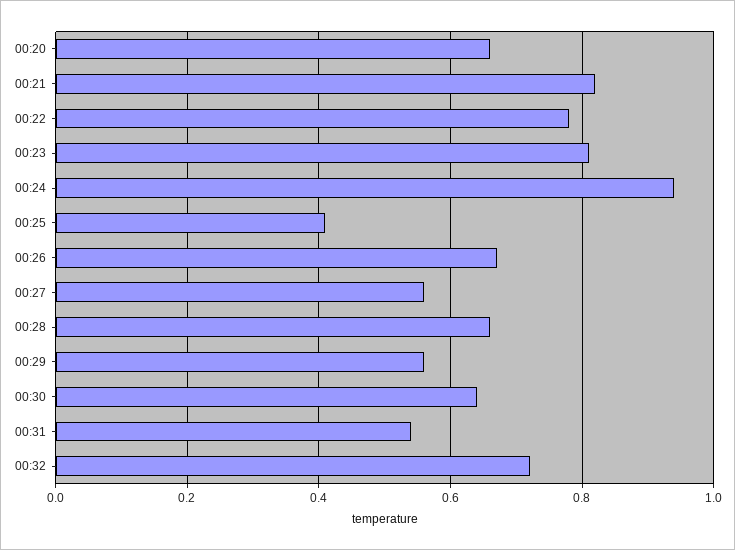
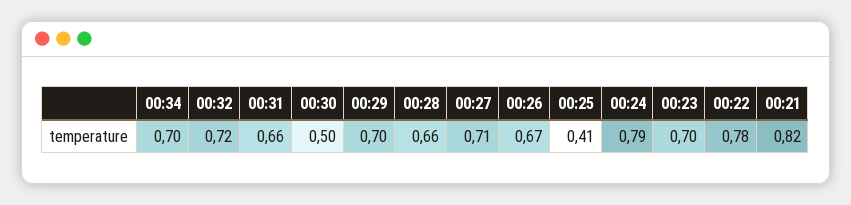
00:20: 0.65 -> none
00:23: 0.8 -> 0.7
00:24: 0.95 -> 0.79
00:27: 0.55 -> 0.71
00:29: 0.55 -> 0.7
00:30: 0.65 -> 0.5
00:31: 0.55 -> 0.66
00:34: none -> 0.7

